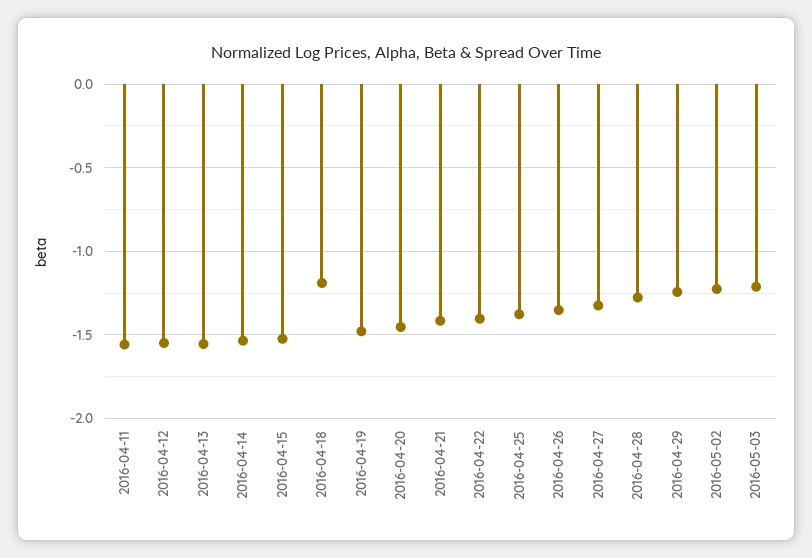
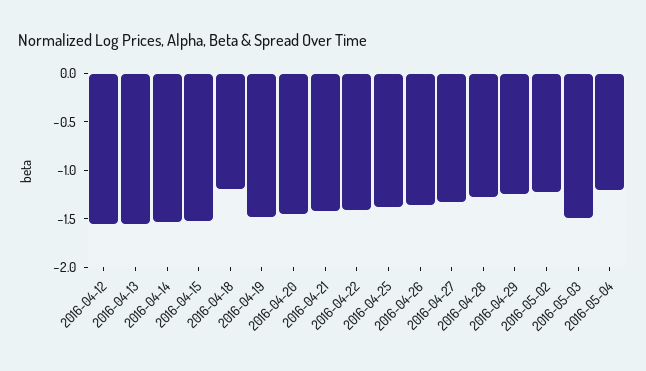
2016-04-11: -1.55 -> none
2016-05-03: -1.2 -> -1.5
2016-05-04: none -> -1.2

